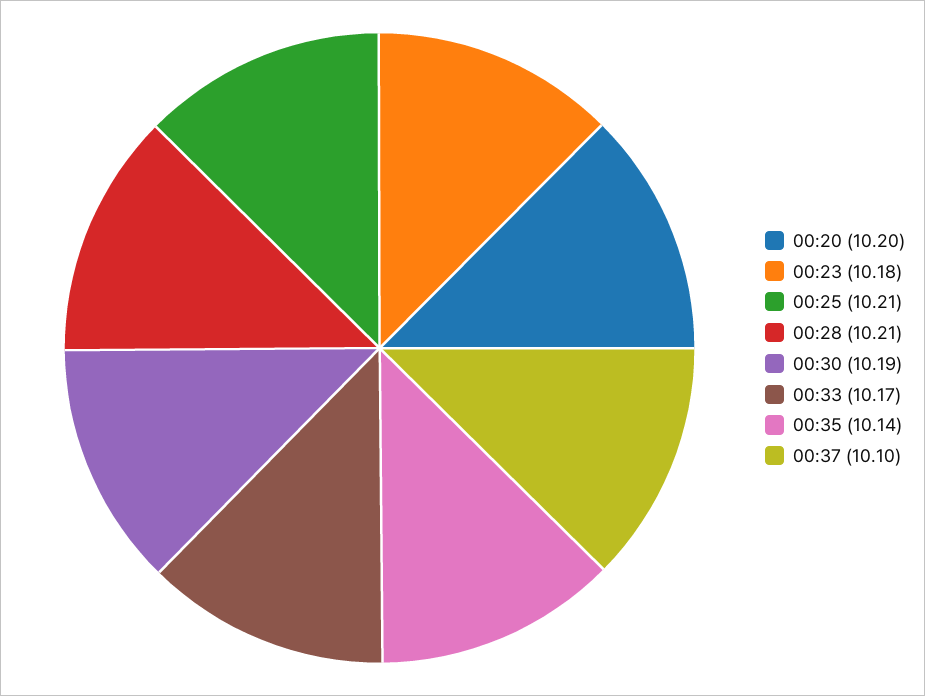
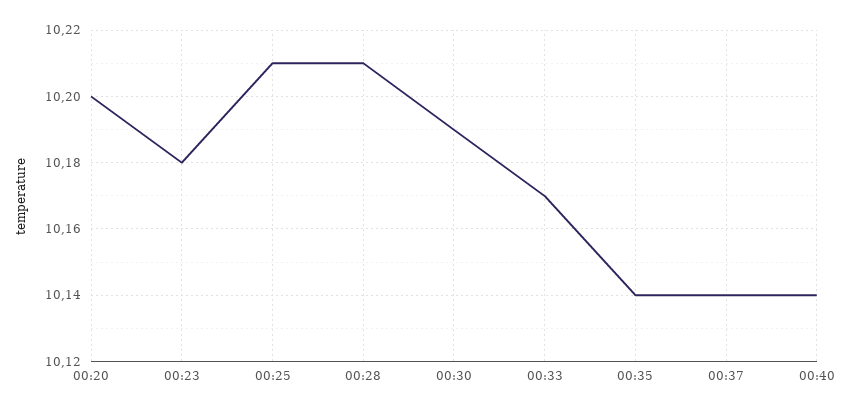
00:37: 10.1 -> 10.14
00:40: none -> 10.14

